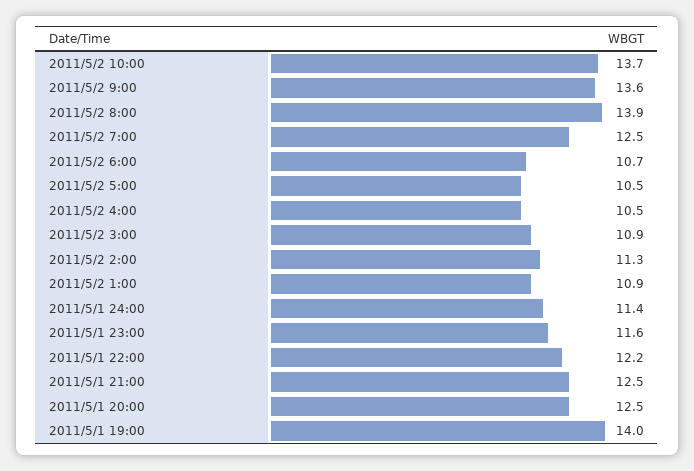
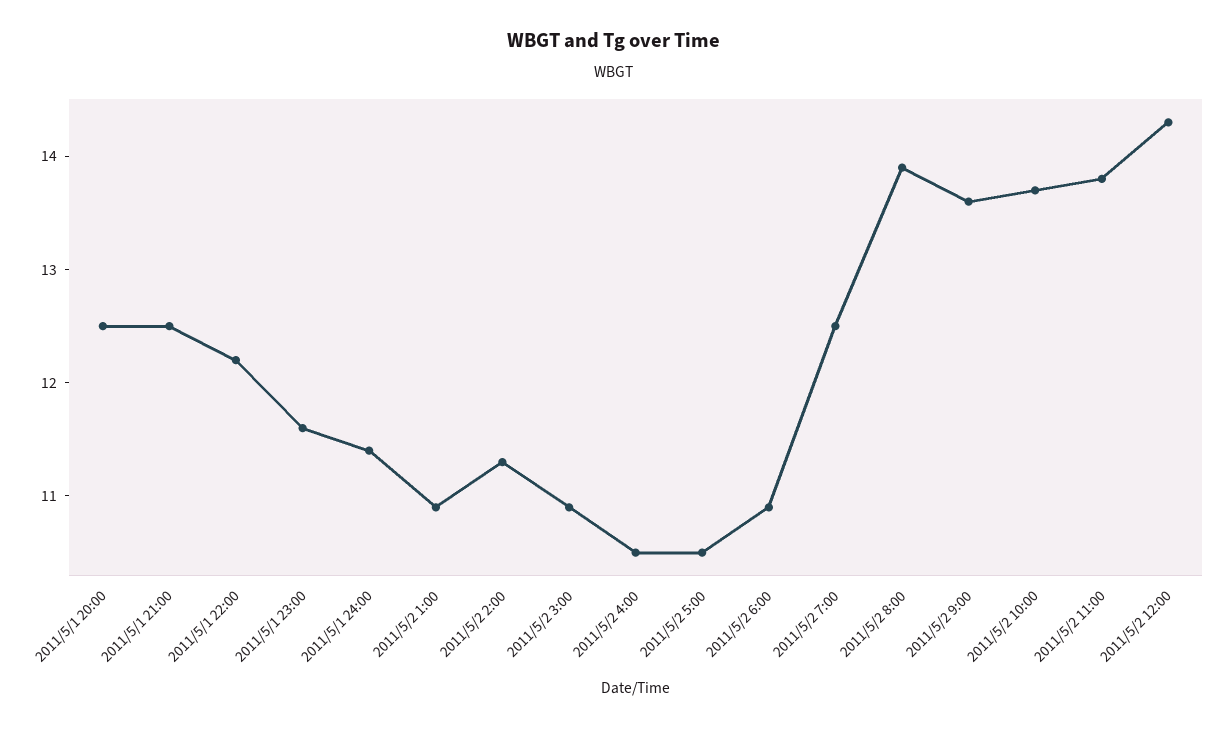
2011/5/2 6:00: 10.7 -> 10.9
2011/5/1 19:00: 14 -> none
2011/5/2 11:00: none -> 13.8
2011/5/2 12:00: none -> 14.3

